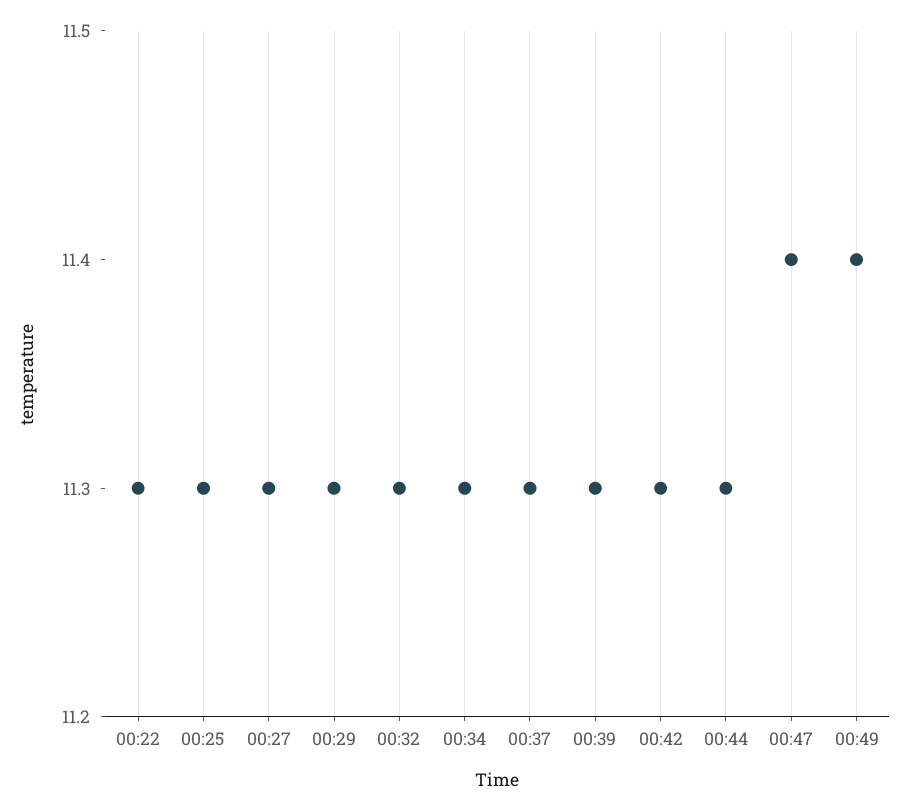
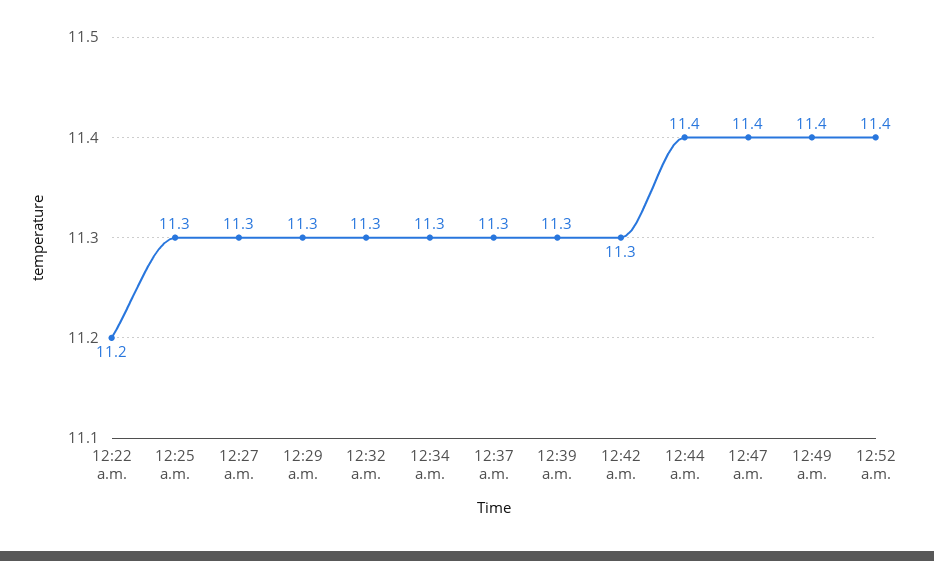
00:22: 11.3 -> 11.2
00:44: 11.3 -> 11.4
12:52 a.m.: none -> 11.4

